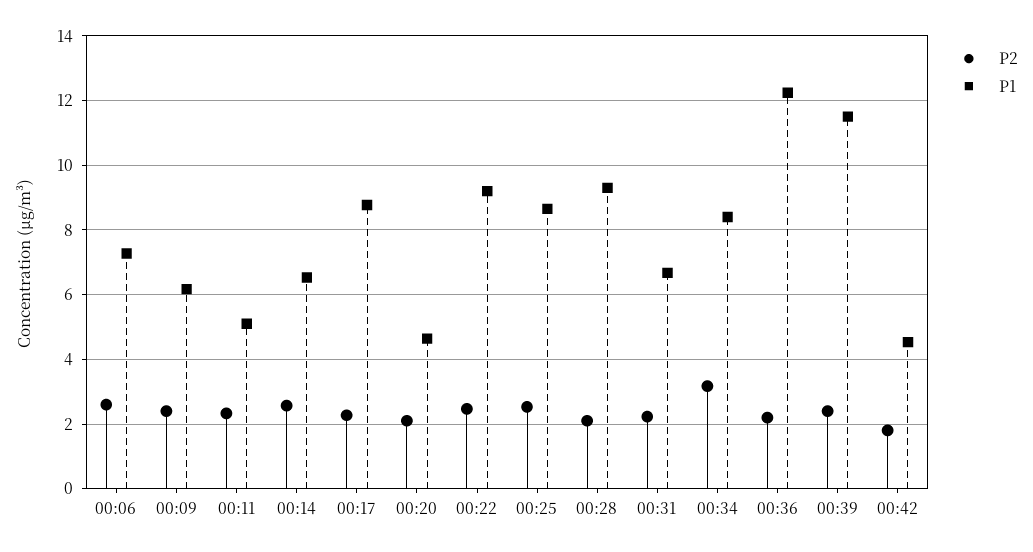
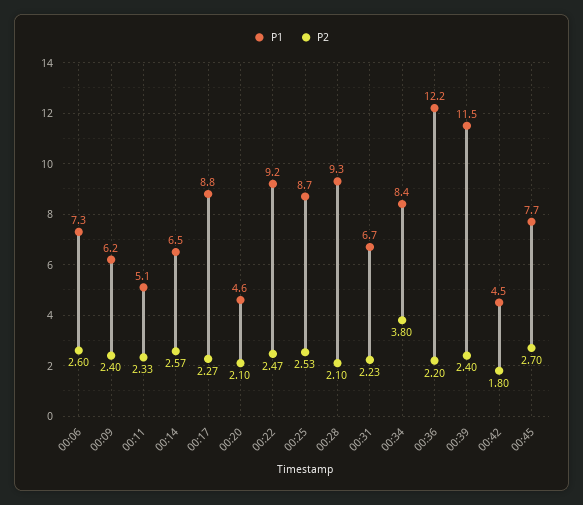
P2, 00:34: 3.2 -> 3.8
P1, 00:45: none -> 7.7
P2, 00:45: none -> 2.7

